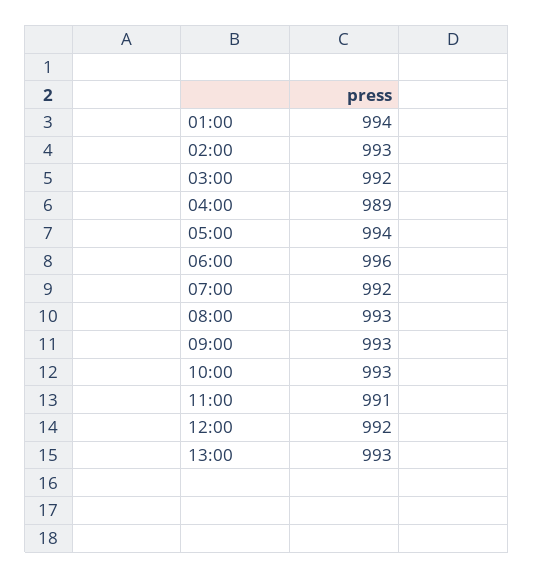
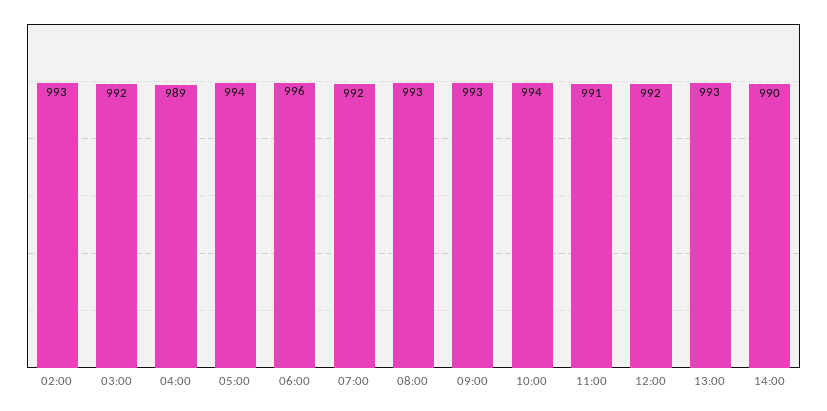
01:00: 994 -> none
10:00: 993 -> 994
14:00: none -> 990

